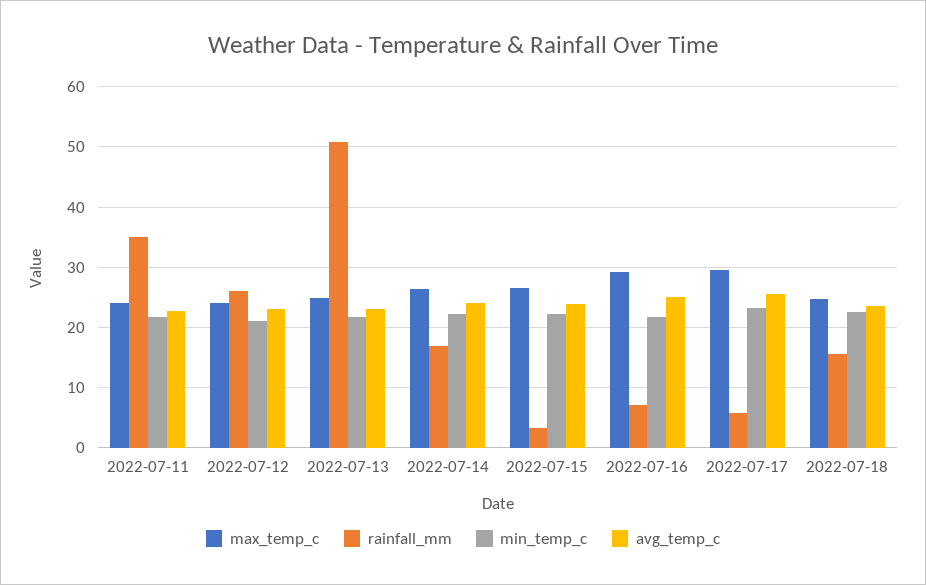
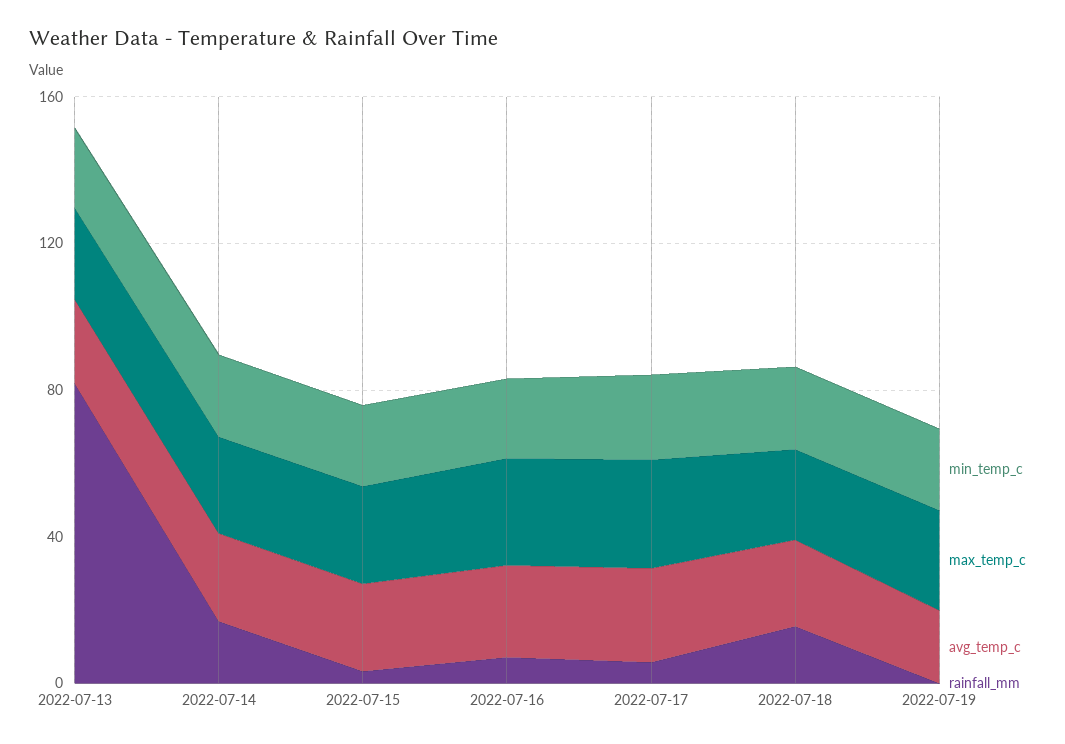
max_temp_c, 2022-07-11: 24 -> none
rainfall_mm, 2022-07-11: 35 -> none
min_temp_c, 2022-07-11: 22 -> none
avg_temp_c, 2022-07-11: 23 -> none
max_temp_c, 2022-07-12: 24 -> none
rainfall_mm, 2022-07-12: 26 -> none
min_temp_c, 2022-07-12: 21 -> none
avg_temp_c, 2022-07-12: 23 -> none
rainfall_mm, 2022-07-13: 51 -> 80
min_temp_c, 2022-07-19: none -> 20
max_temp_c, 2022-07-19: none -> 30
avg_temp_c, 2022-07-19: none -> 20
rainfall_mm, 2022-07-19: none -> 0

